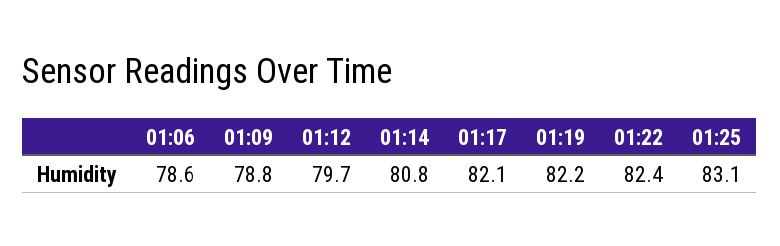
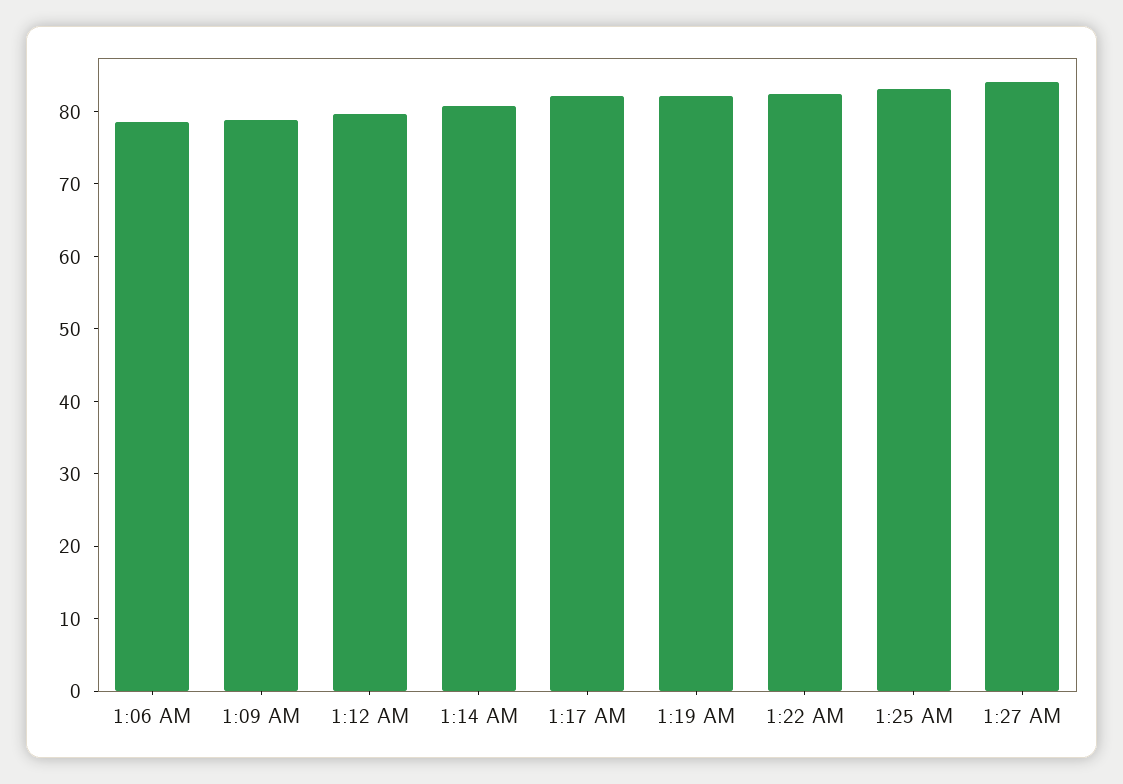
1:27 AM: none -> 84

